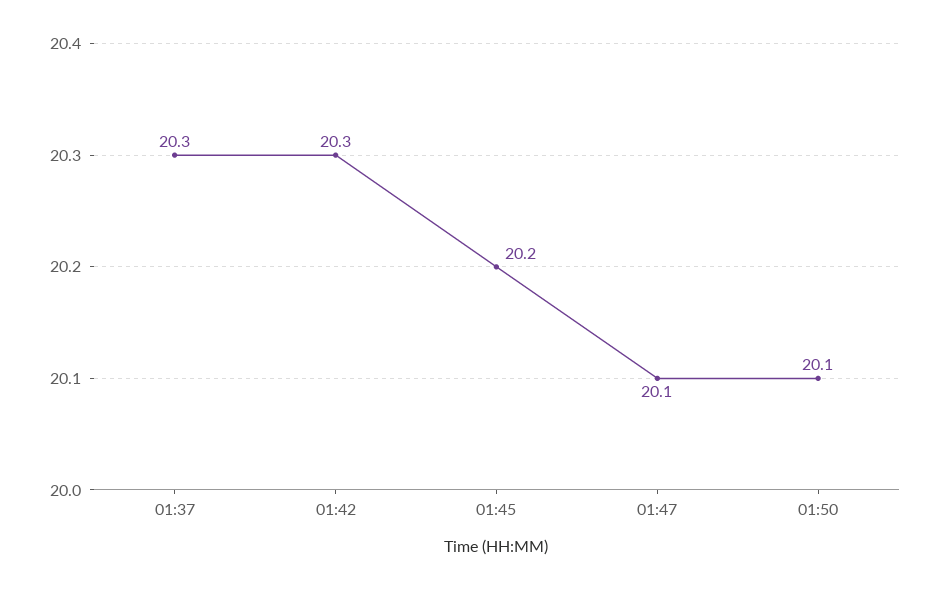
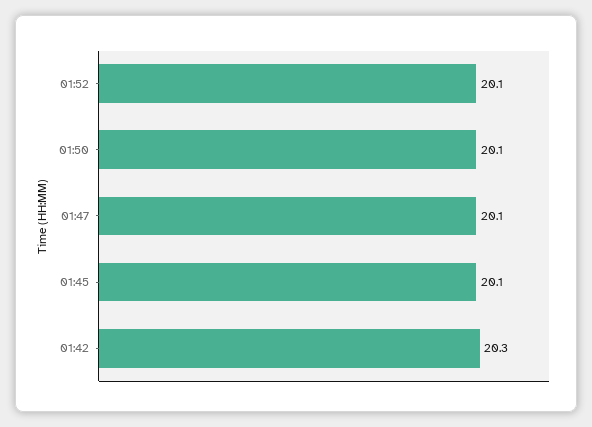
01:37: 20.3 -> none
01:45: 20.2 -> 20.1
01:52: none -> 20.1

